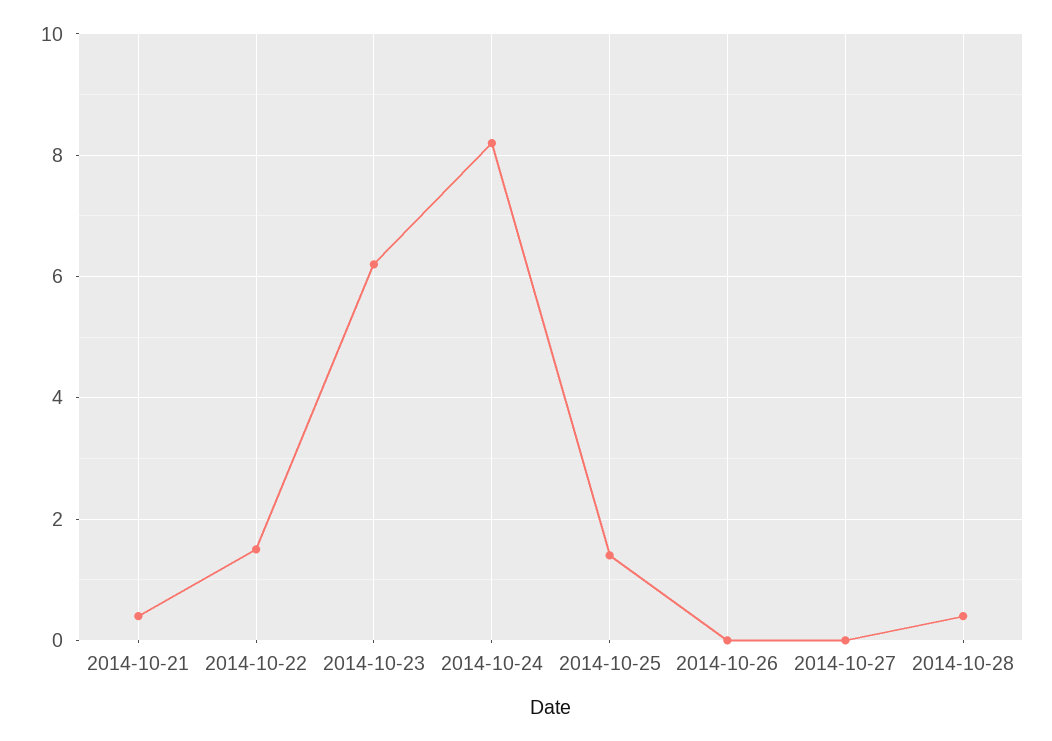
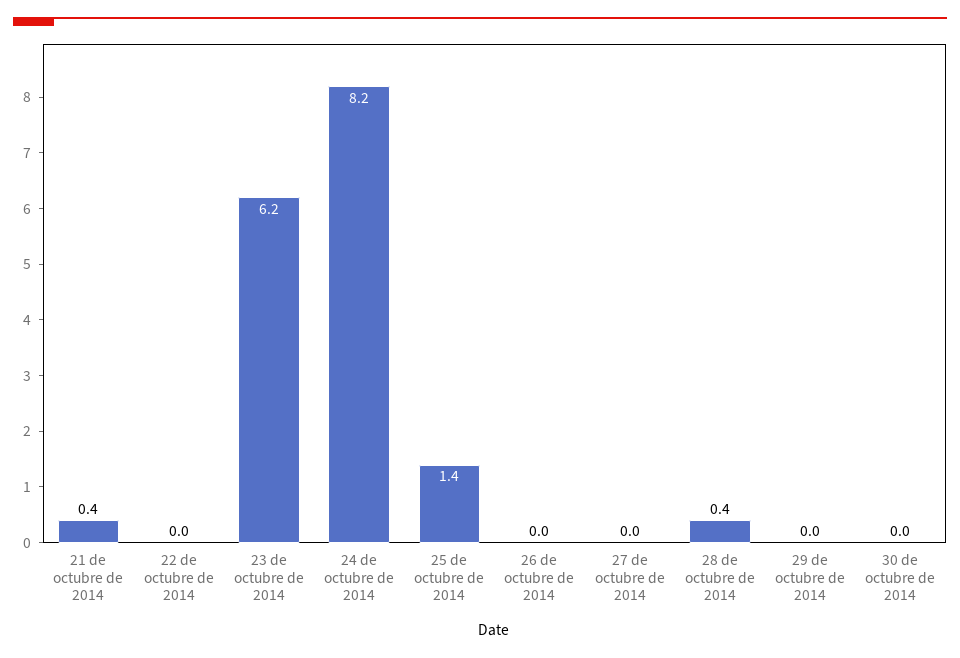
2014-10-22: 1.5 -> 0
29 de octubre de 2014: none -> 0
30 de octubre de 2014: none -> 0

